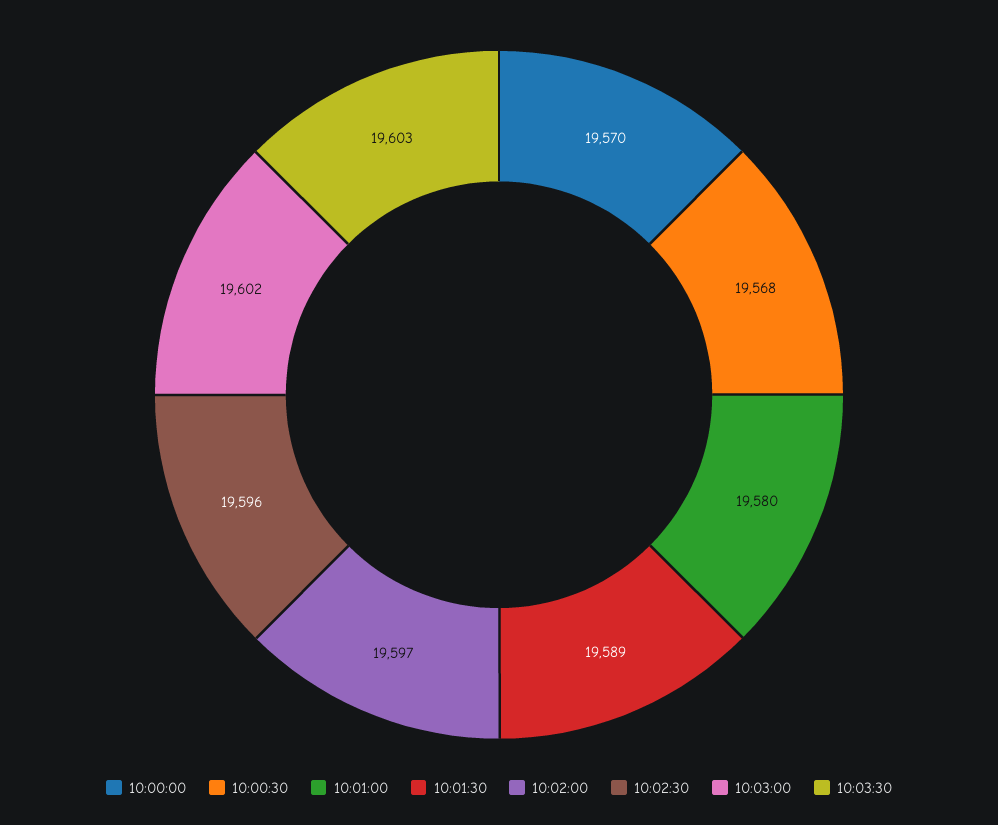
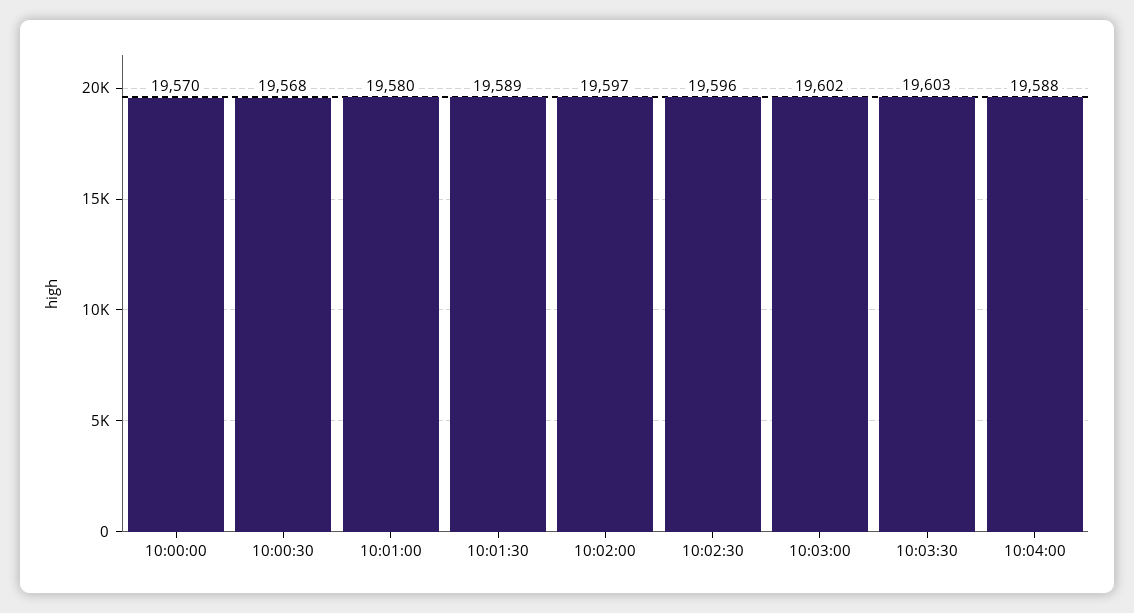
10:04:00: none -> 19588

